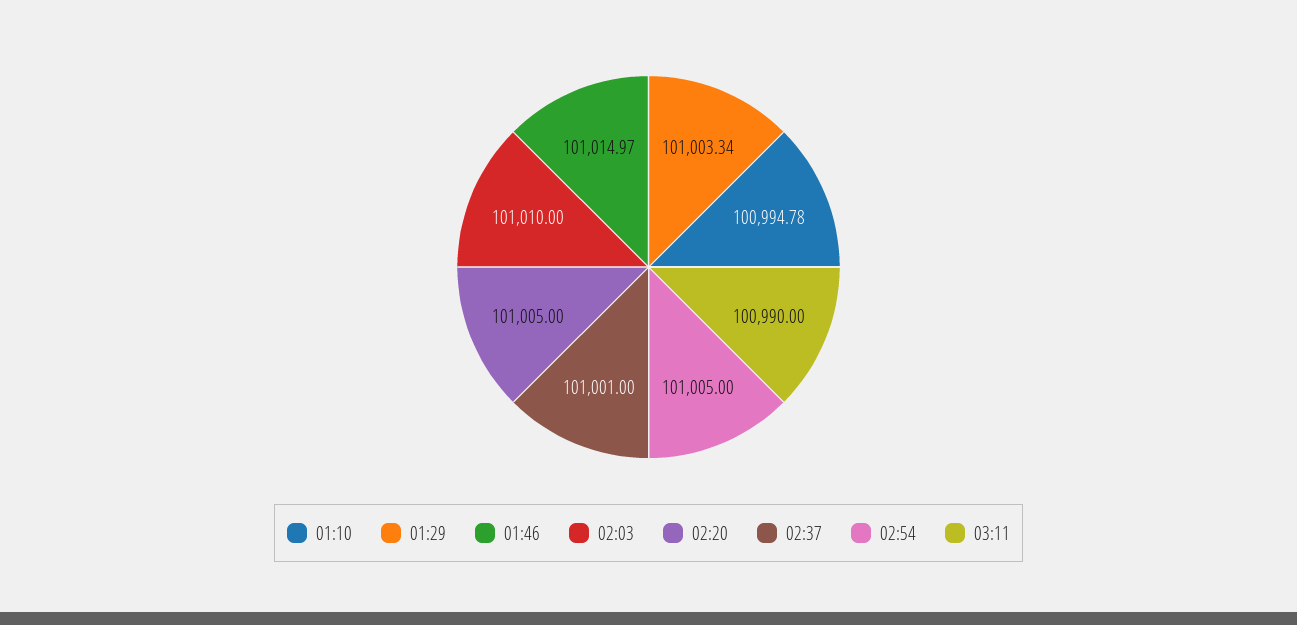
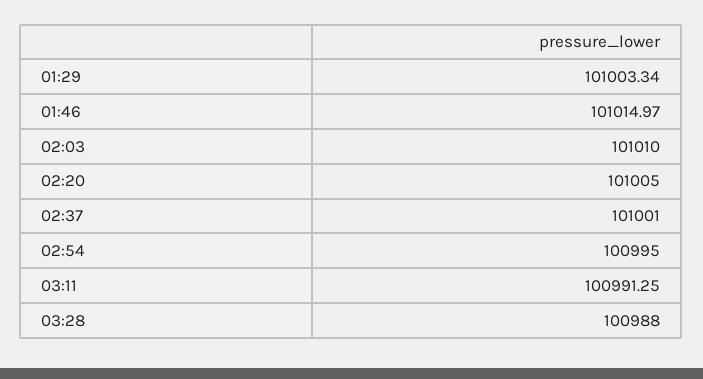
01:10: 100994.78 -> none
02:54: 101005 -> 100995
03:11: 100990 -> 100991.25
03:28: none -> 100988

